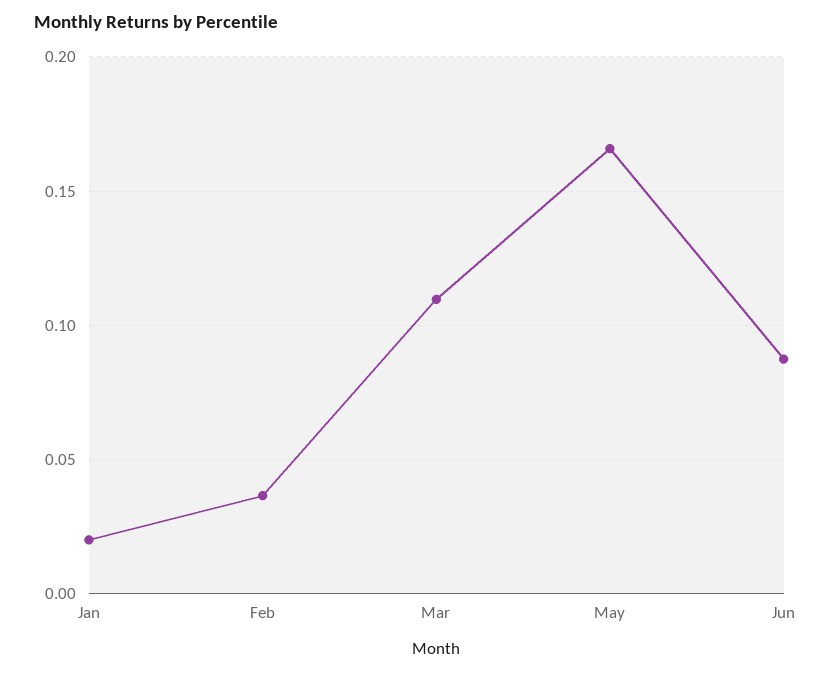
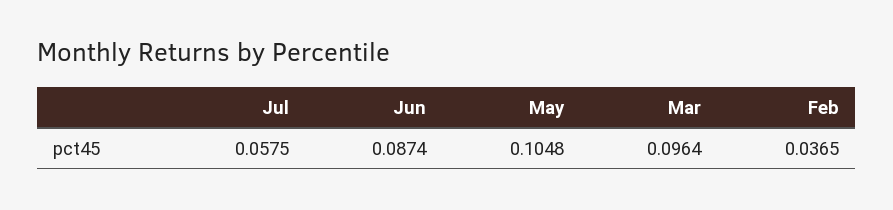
Jan: 0.02 -> none
Mar: 0.11 -> 0.0964
May: 0.165 -> 0.1048
Jul: none -> 0.0575

